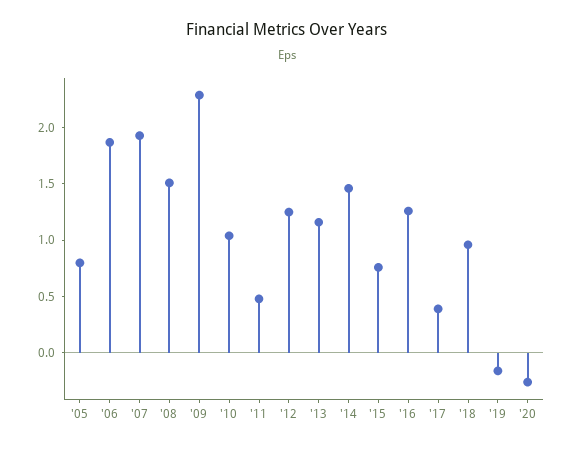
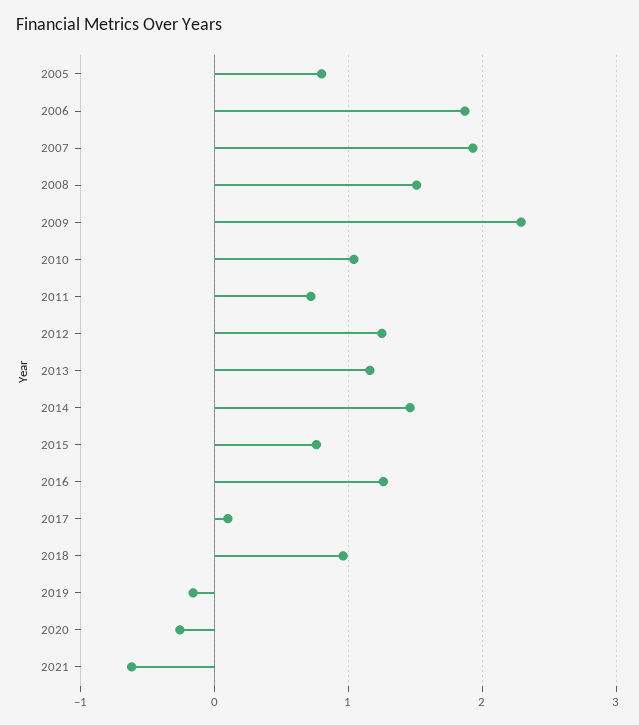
'11: 0.5 -> 0.7
'17: 0.4 -> 0.1
2021: none -> -0.6

